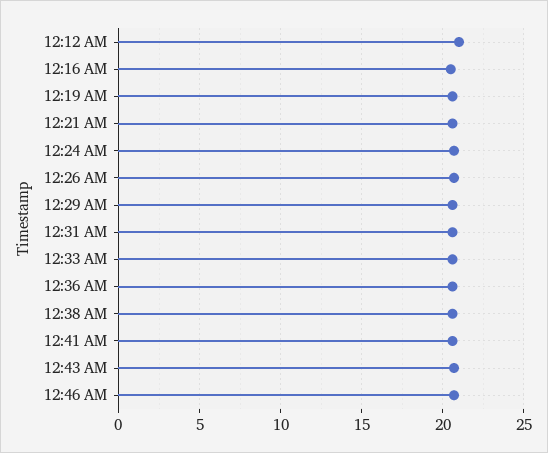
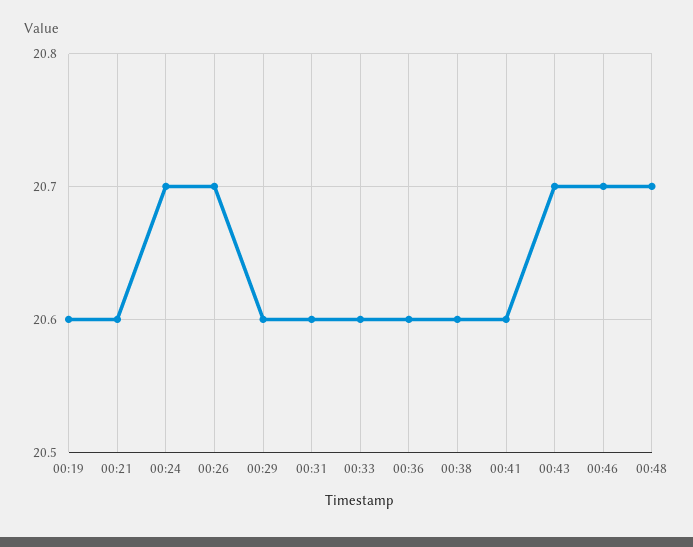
12:12 AM: 21 -> none
12:16 AM: 20.5 -> none
00:48: none -> 20.7

